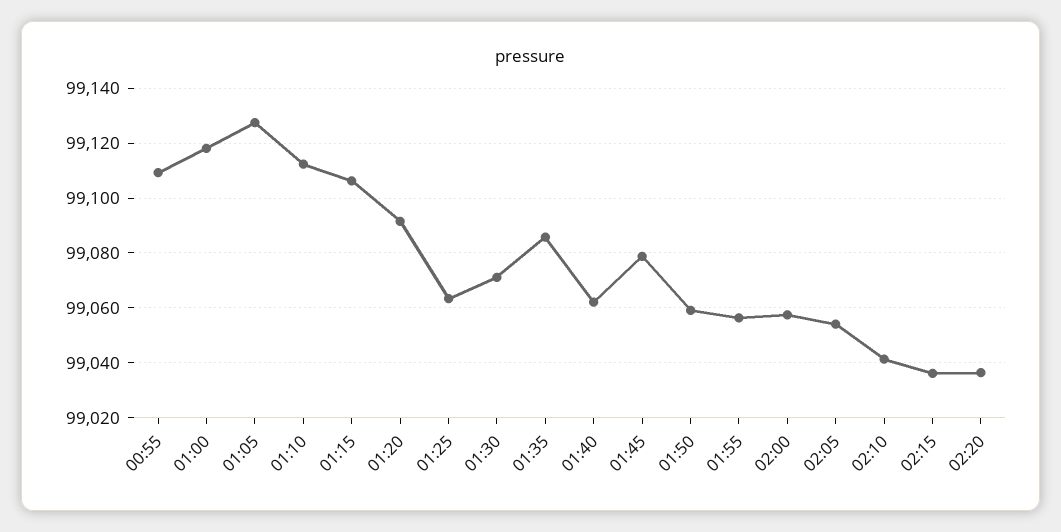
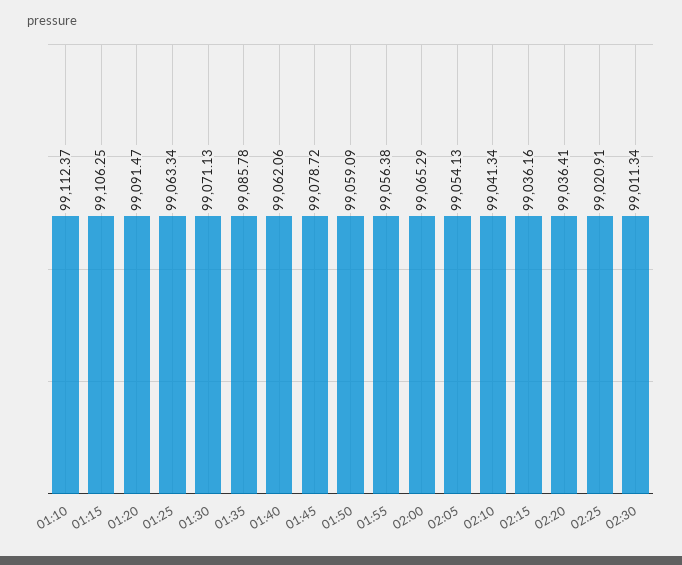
00:55: 99110 -> none
01:00: 99117.5 -> none
01:05: 99127.5 -> none
02:00: 99057.5 -> 99065.29
02:25: none -> 99020.91
02:30: none -> 99011.34

